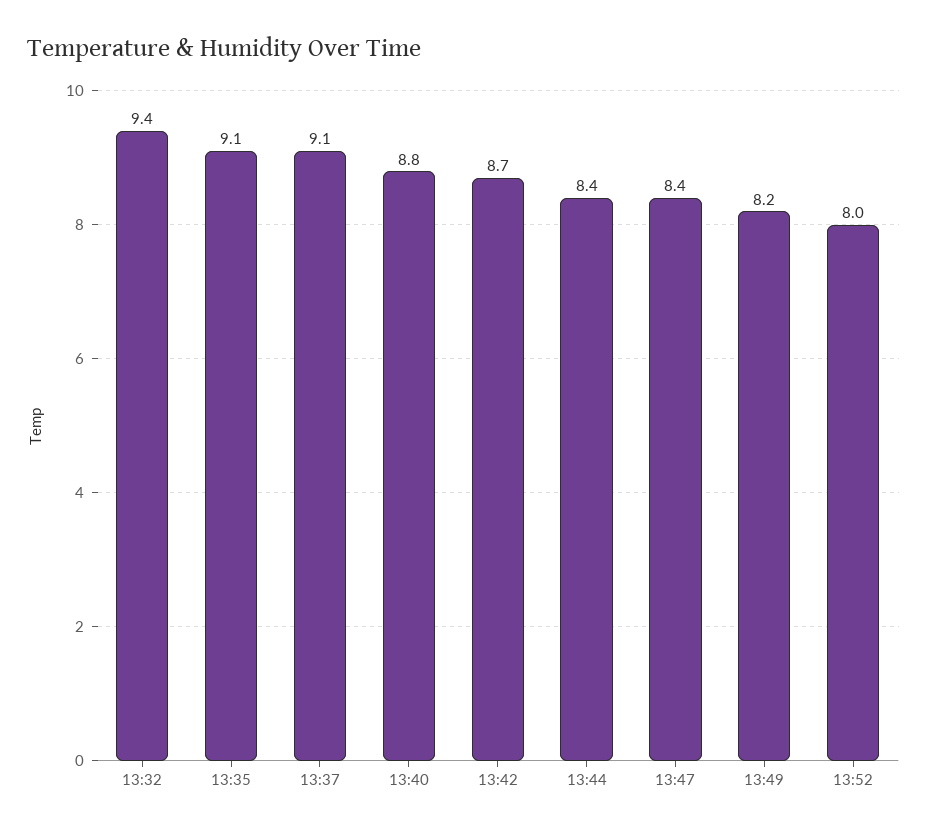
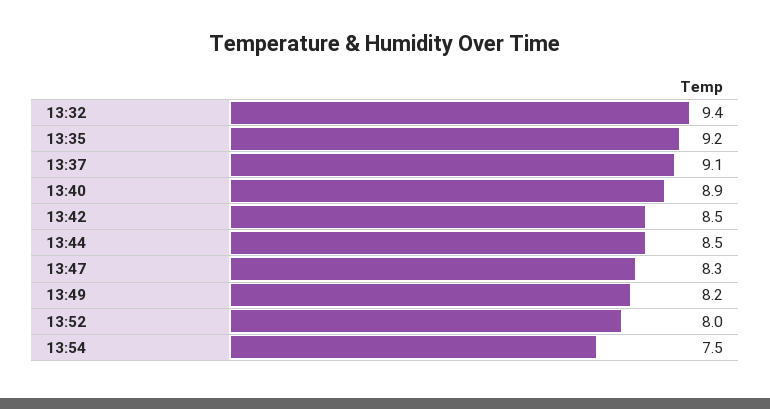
13:35: 9.1 -> 9.2
13:40: 8.8 -> 8.9
13:42: 8.7 -> 8.5
13:44: 8.4 -> 8.5
13:47: 8.4 -> 8.3
13:54: none -> 7.5

